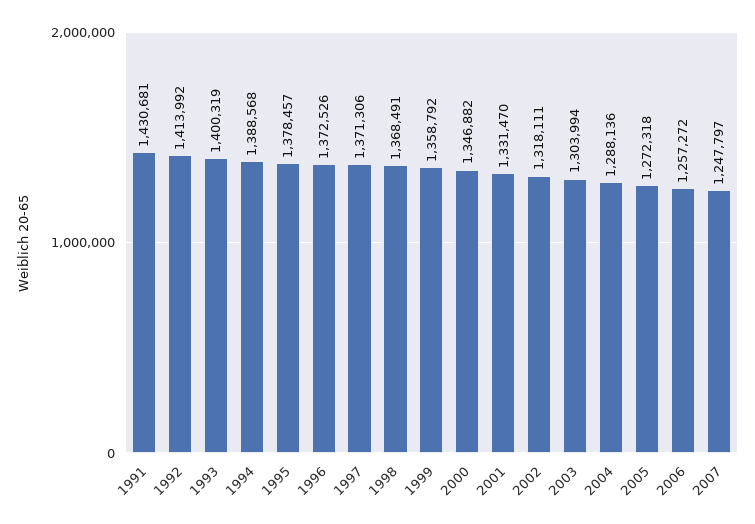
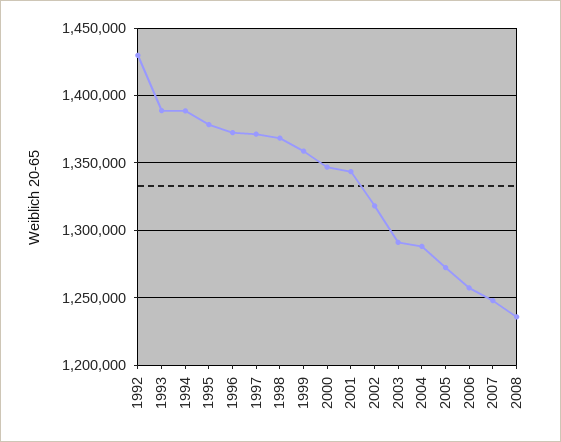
1991: 1430681 -> none
1992: 1413992 -> 1430000
1993: 1400319 -> 1390000
2001: 1331470 -> 1345000
2003: 1303994 -> 1290000
2008: none -> 1235000

